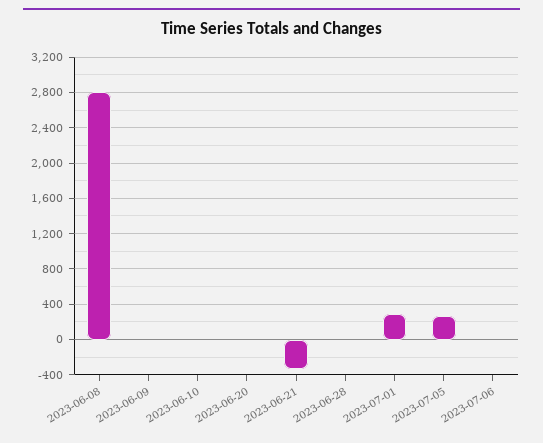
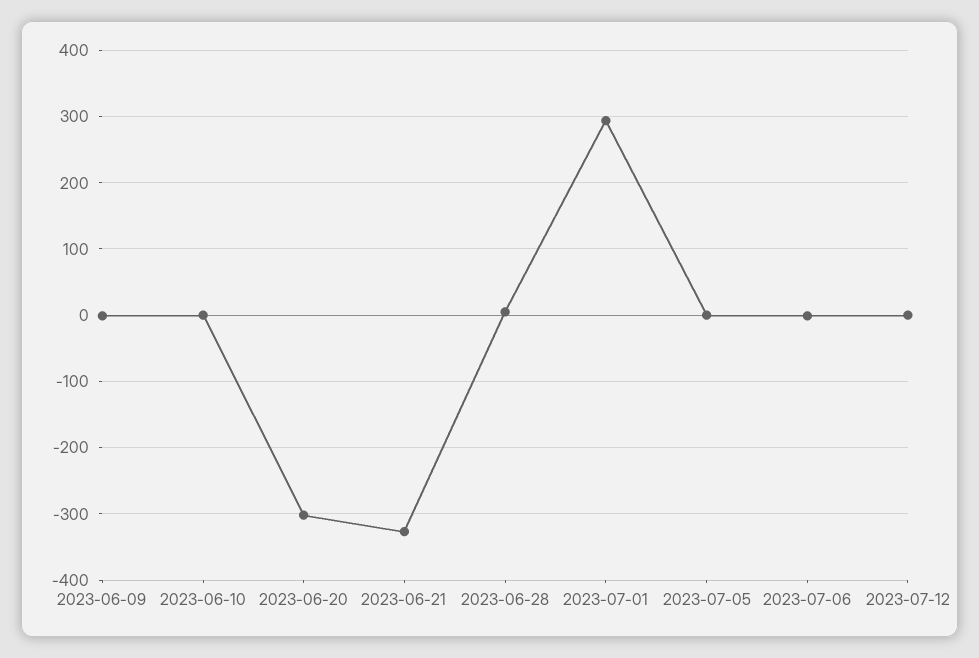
2023-06-08: 2800 -> none
2023-06-20: 0 -> -300
2023-07-05: 300 -> 0
2023-07-12: none -> 0

